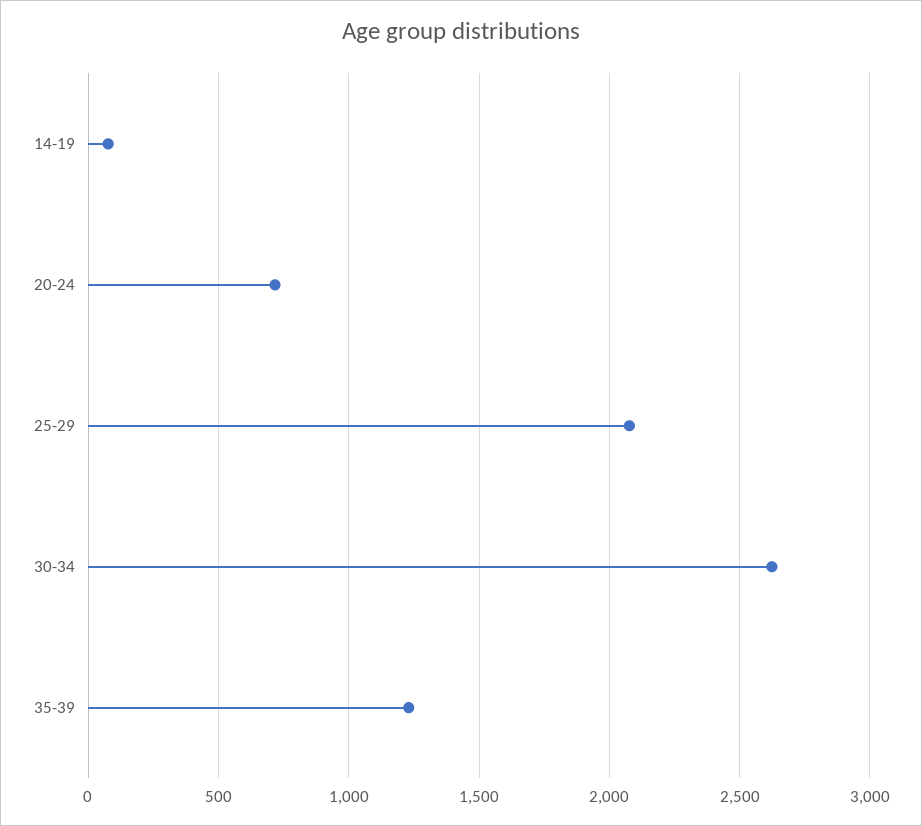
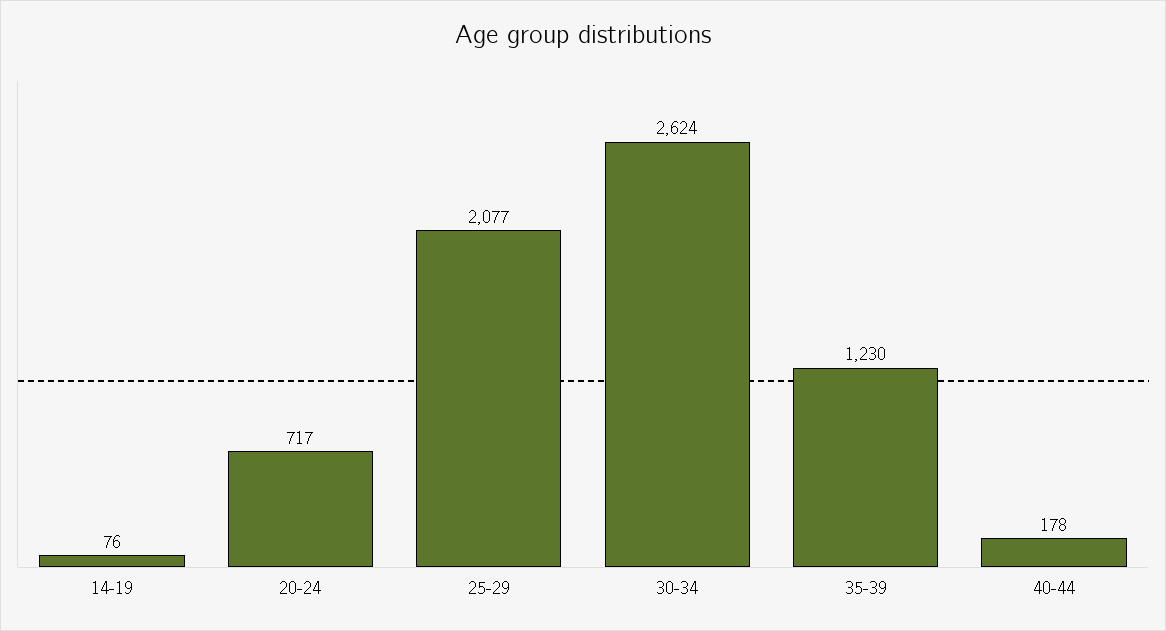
40-44: none -> 178

